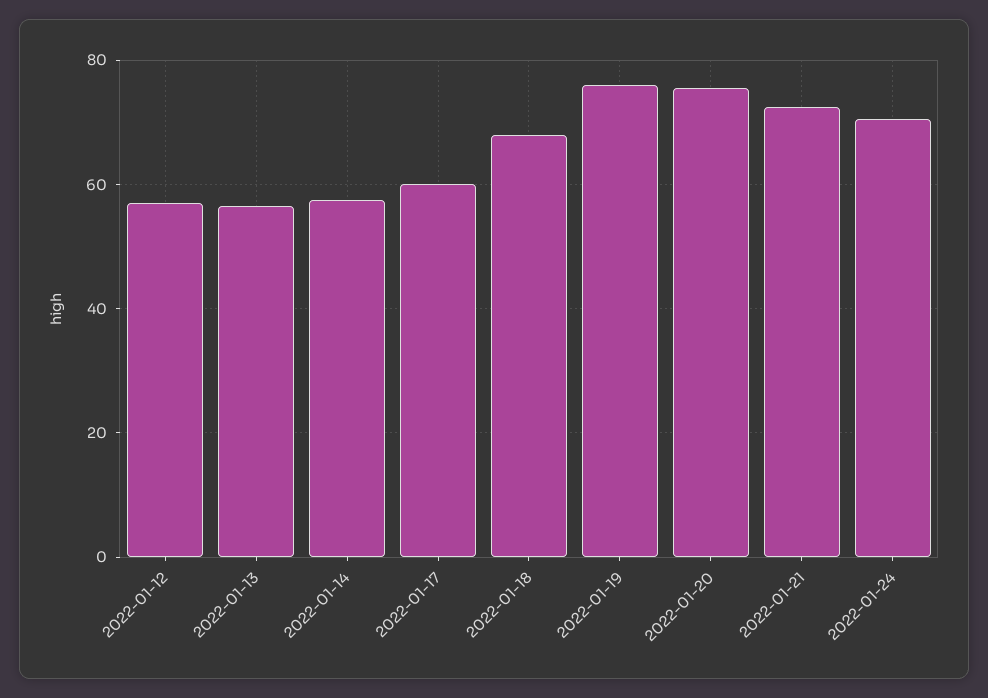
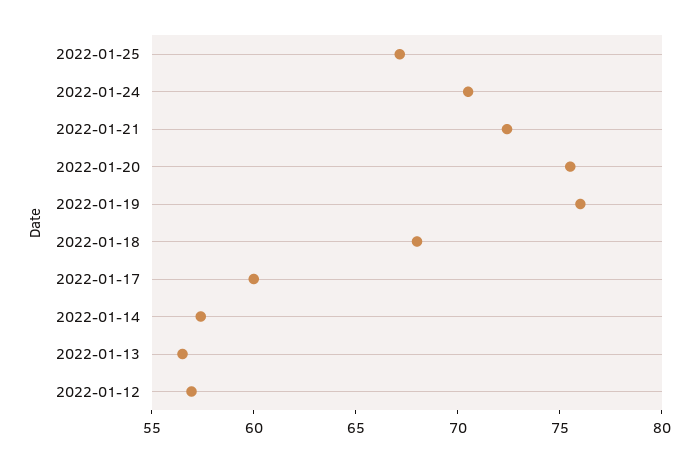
2022-01-25: none -> 67

